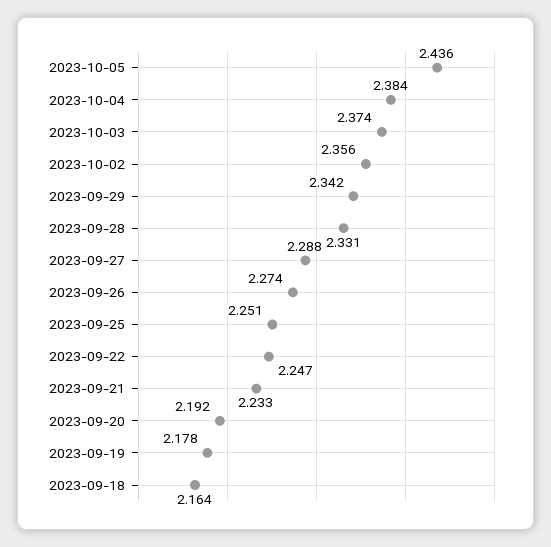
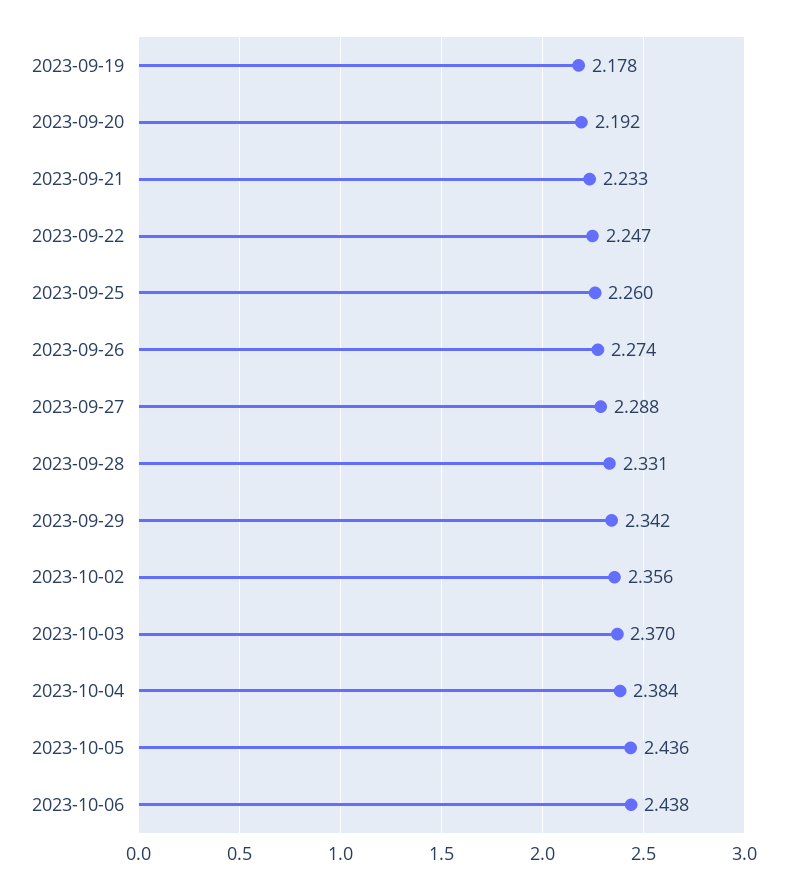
2023-10-03: 2.374 -> 2.37
2023-09-25: 2.251 -> 2.26
2023-09-18: 2.164 -> none
2023-10-06: none -> 2.438

